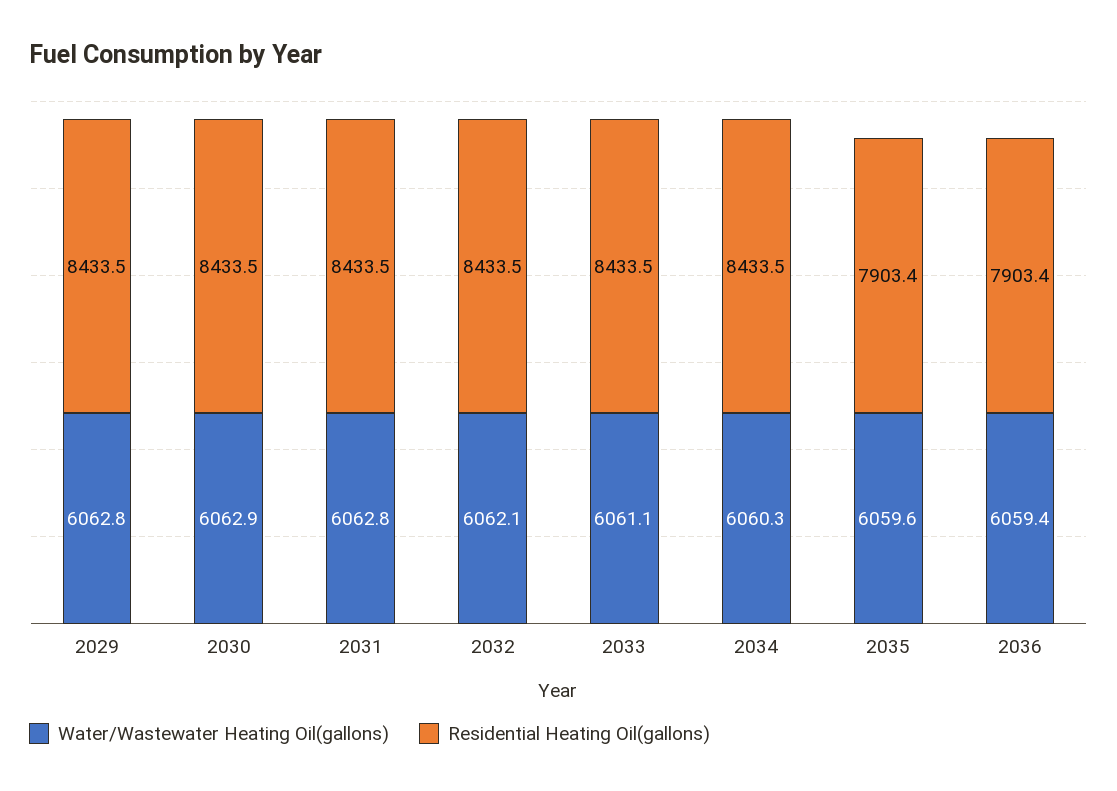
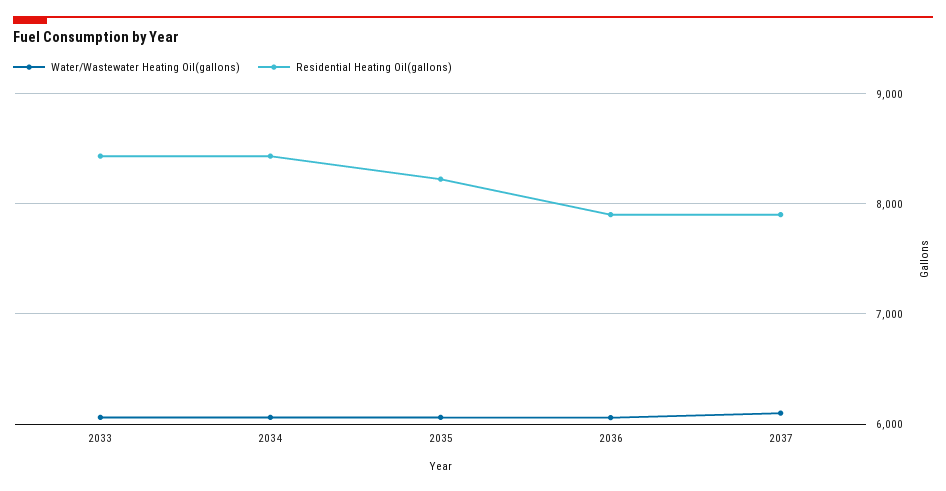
Water/Wastewater Heating Oil(gallons), 2029: 6062.8 -> none
Residential Heating Oil(gallons), 2029: 8433.5 -> none
Water/Wastewater Heating Oil(gallons), 2030: 6062.9 -> none
Residential Heating Oil(gallons), 2030: 8433.5 -> none
Water/Wastewater Heating Oil(gallons), 2031: 6062.8 -> none
Residential Heating Oil(gallons), 2031: 8433.5 -> none
Water/Wastewater Heating Oil(gallons), 2032: 6062.1 -> none
Residential Heating Oil(gallons), 2032: 8433.5 -> none
Residential Heating Oil(gallons), 2035: 7903.4 -> 8200
Water/Wastewater Heating Oil(gallons), 2037: none -> 6100
Residential Heating Oil(gallons), 2037: none -> 7900

